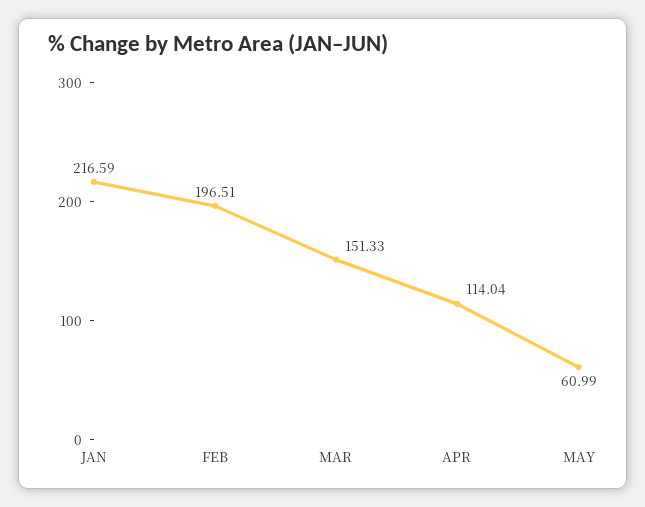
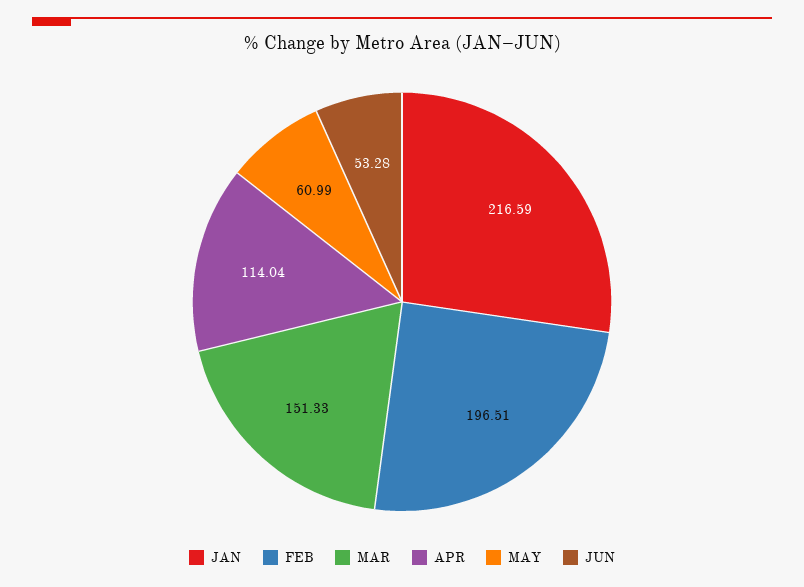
JUN: none -> 53.28

